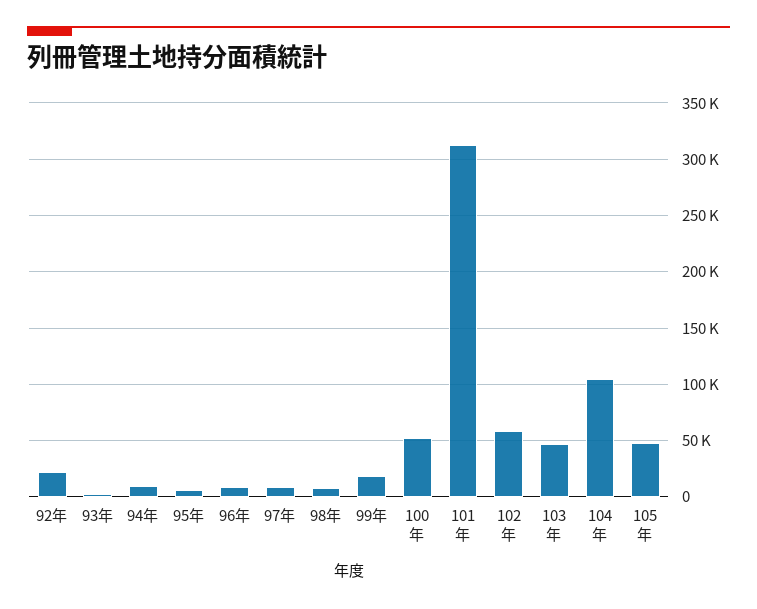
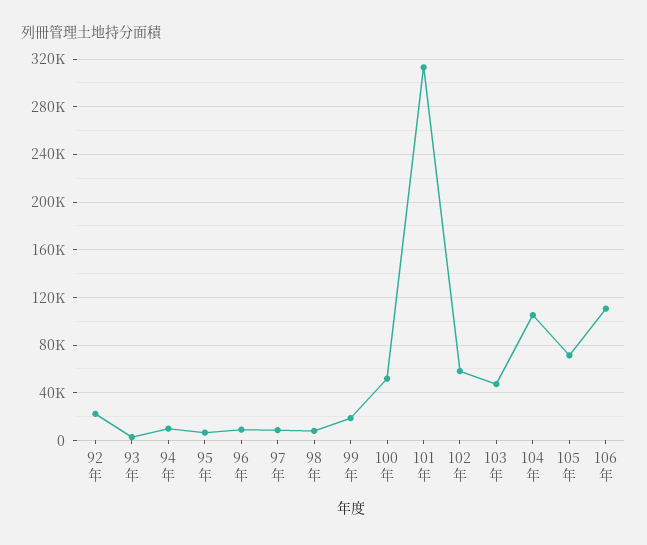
105年: 50000 -> 70000
106年: none -> 110000

